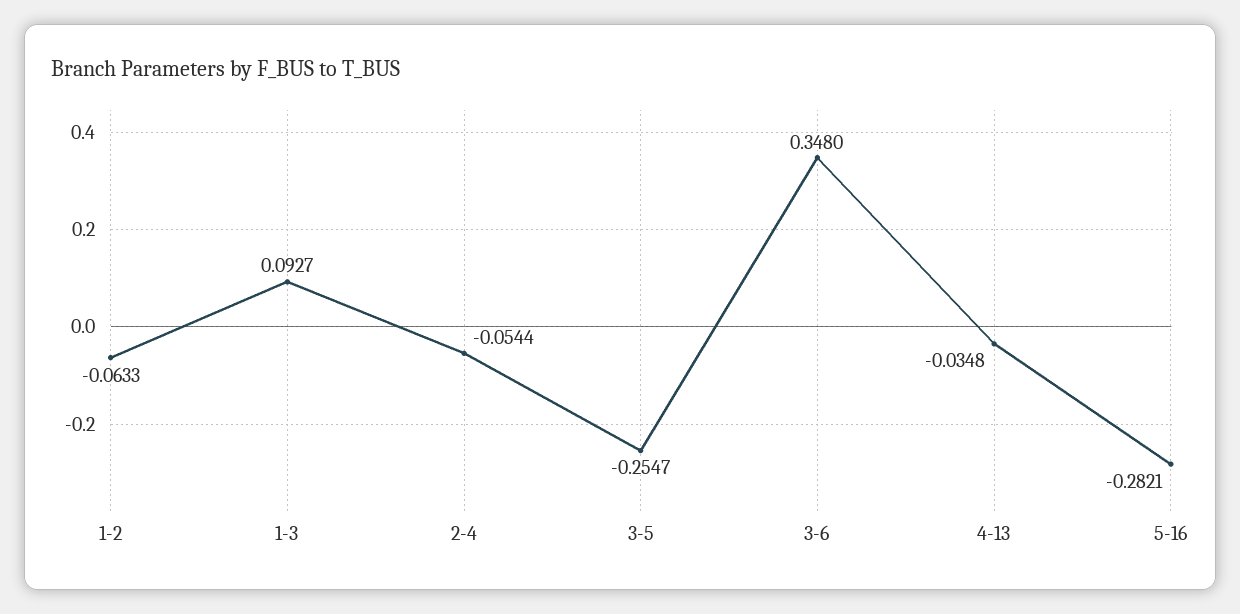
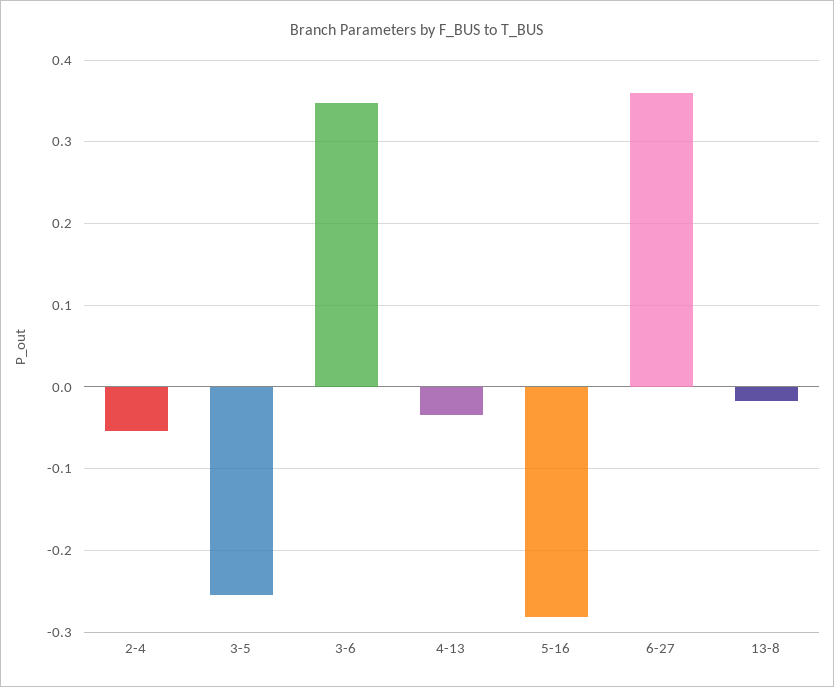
1-2: -0.0633 -> none
1-3: 0.0927 -> none
6-27: none -> 0.36
13-8: none -> -0.02

